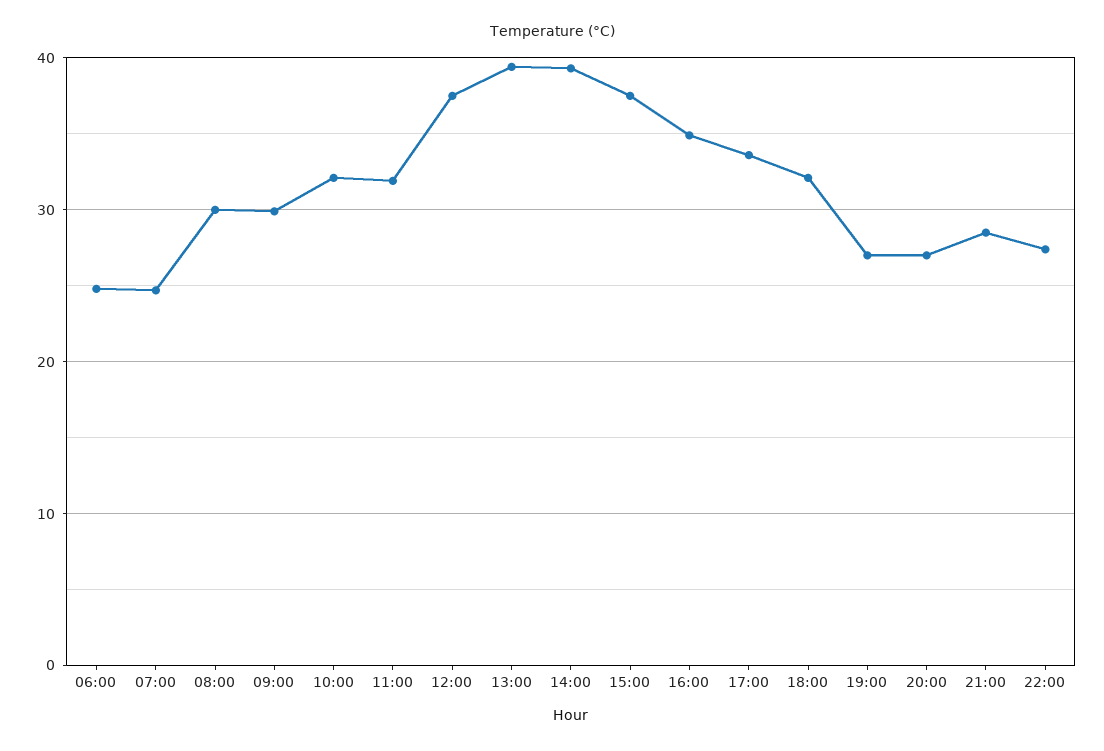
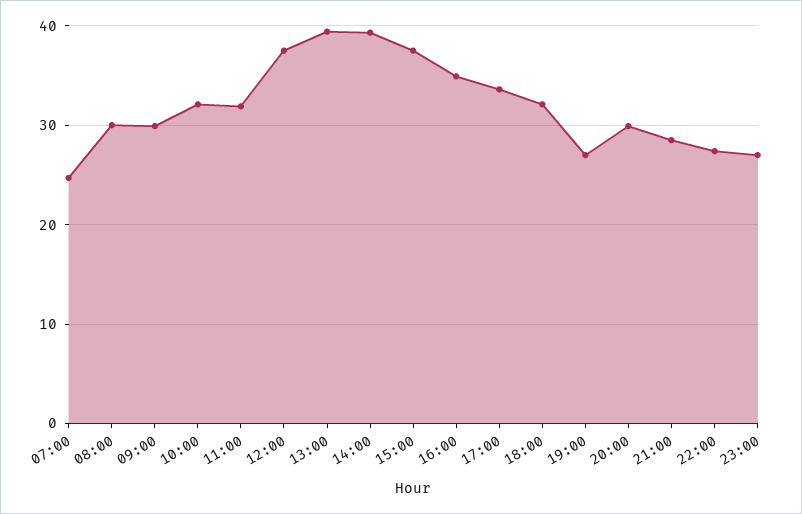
06:00: 25 -> none
20:00: 27 -> 30
23:00: none -> 27

